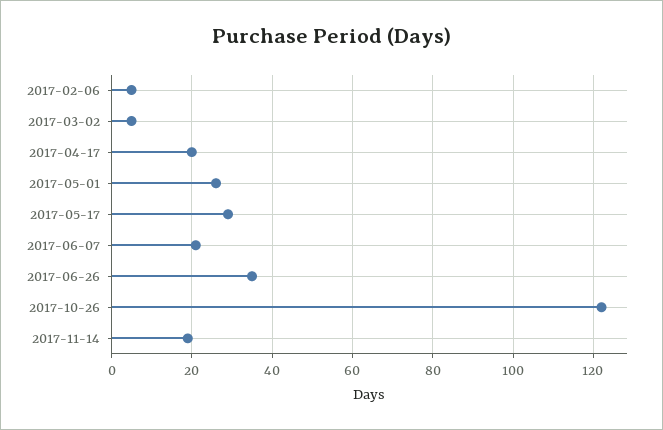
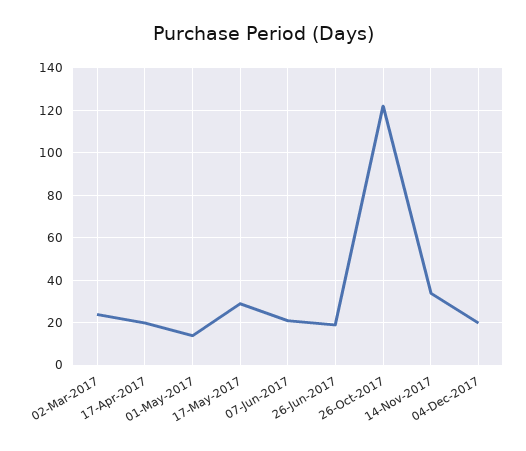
2017-02-06: 5 -> none
2017-03-02: 5 -> 25
2017-05-01: 25 -> 15
2017-06-26: 35 -> 20
2017-11-14: 20 -> 35
04-Dec-2017: none -> 20

